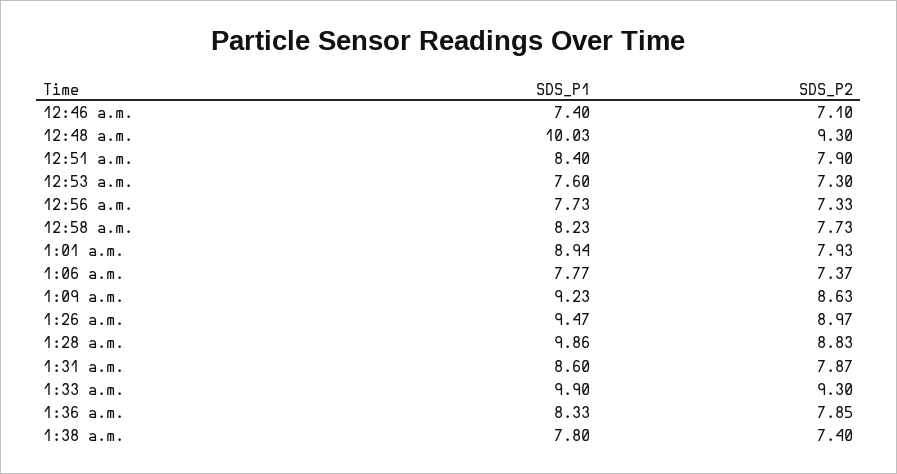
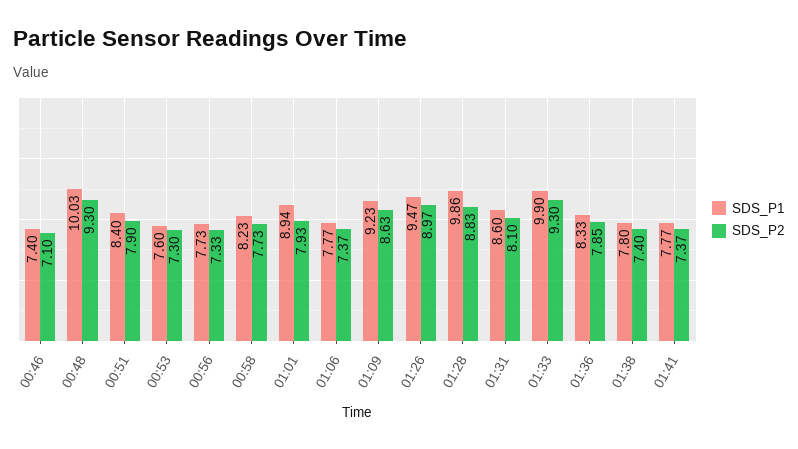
SDS_P2, 1:31 a.m.: 7.87 -> 8.1
SDS_P1, 01:41: none -> 7.77
SDS_P2, 01:41: none -> 7.37

